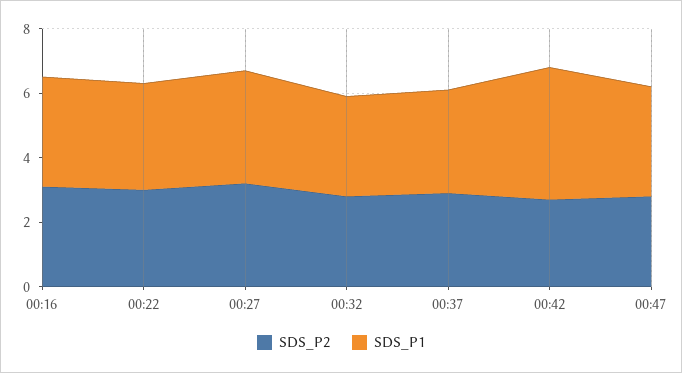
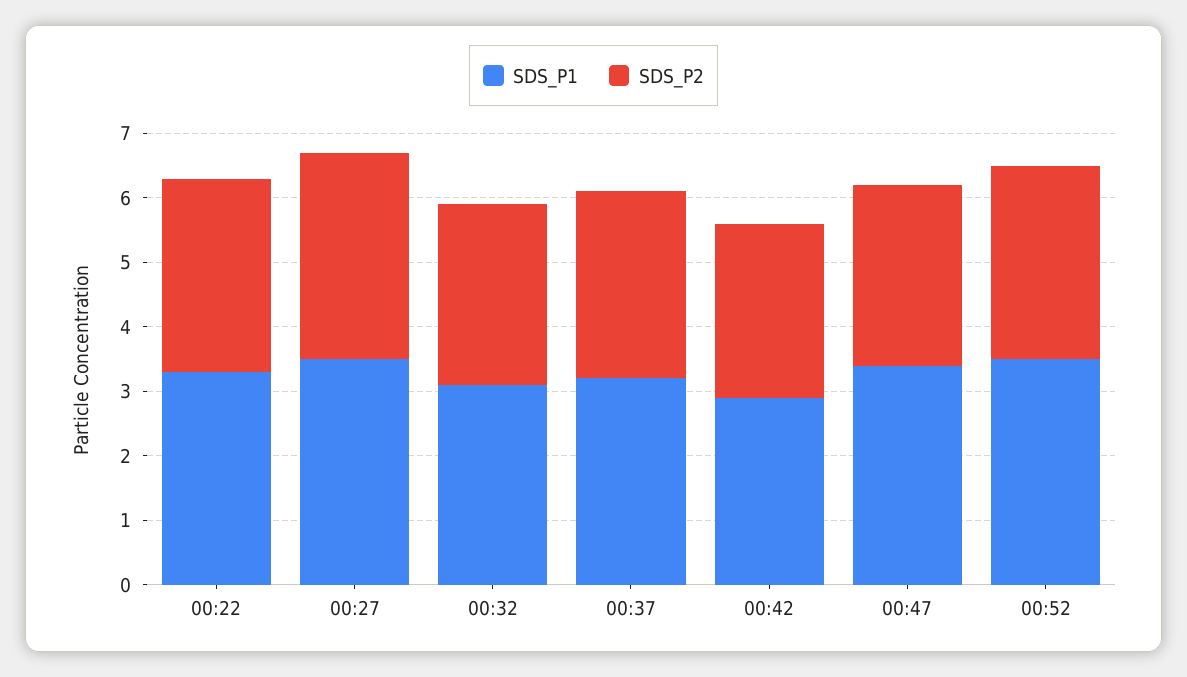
SDS_P2, 00:16: 3 -> none
SDS_P1, 00:16: 3.5 -> none
SDS_P1, 00:42: 4 -> 3
SDS_P1, 00:52: none -> 3.5
SDS_P2, 00:52: none -> 3

